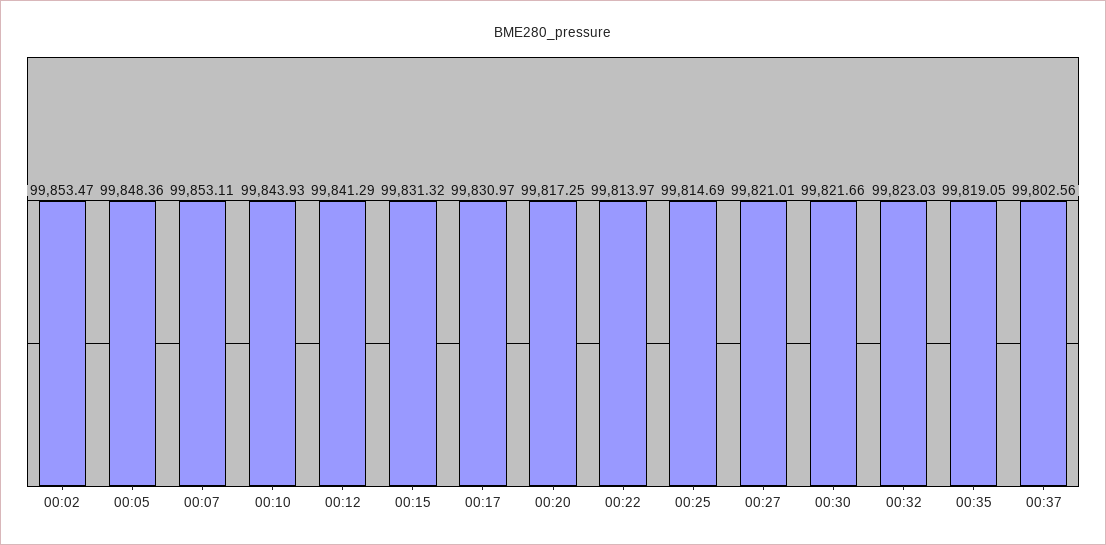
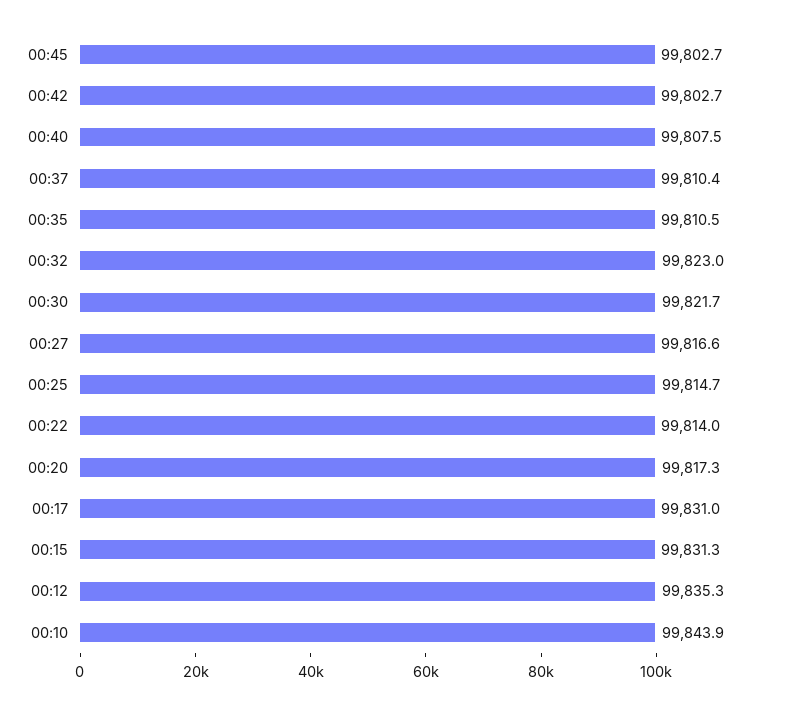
00:02: 99853.47 -> none
00:05: 99848.36 -> none
00:07: 99853.11 -> none
00:12: 99841.29 -> 99835.3
00:27: 99821.01 -> 99816.6
00:35: 99819.05 -> 99810.5
00:37: 99802.56 -> 99810.4
00:45: none -> 99802.7
00:42: none -> 99802.7
00:40: none -> 99807.5

